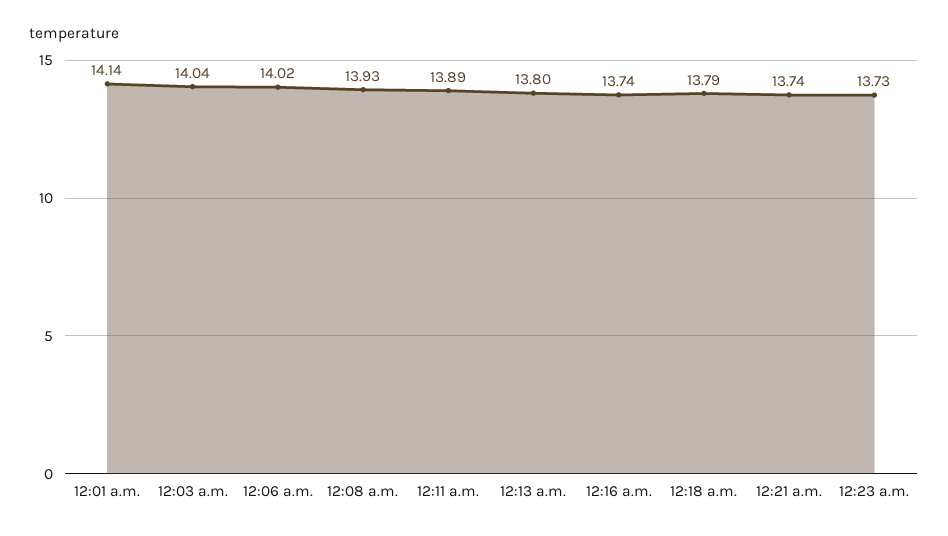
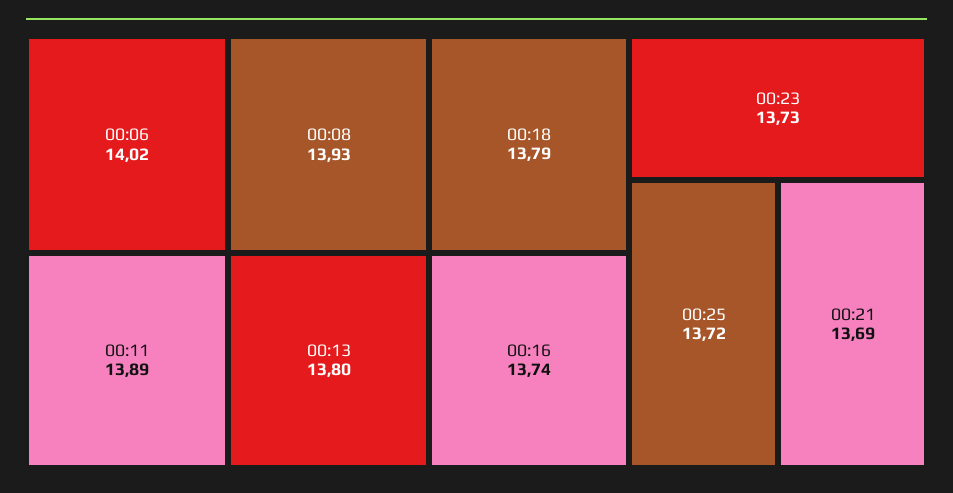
12:01 a.m.: 14.14 -> none
12:03 a.m.: 14.04 -> none
12:21 a.m.: 13.74 -> 13.69
00:25: none -> 13.72

